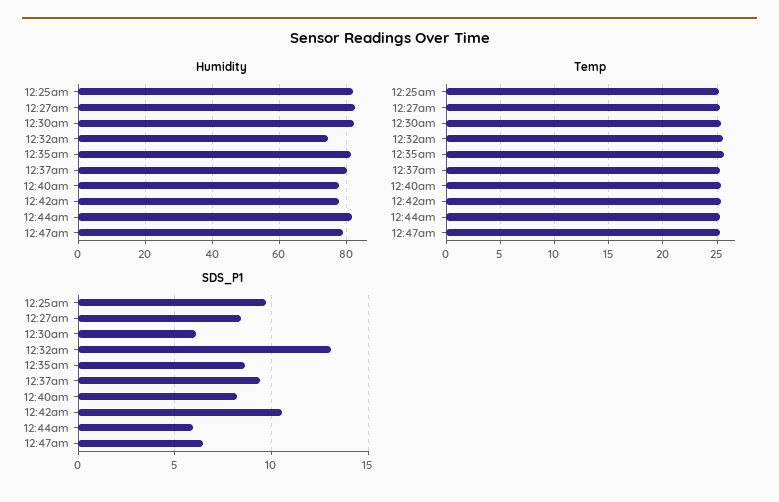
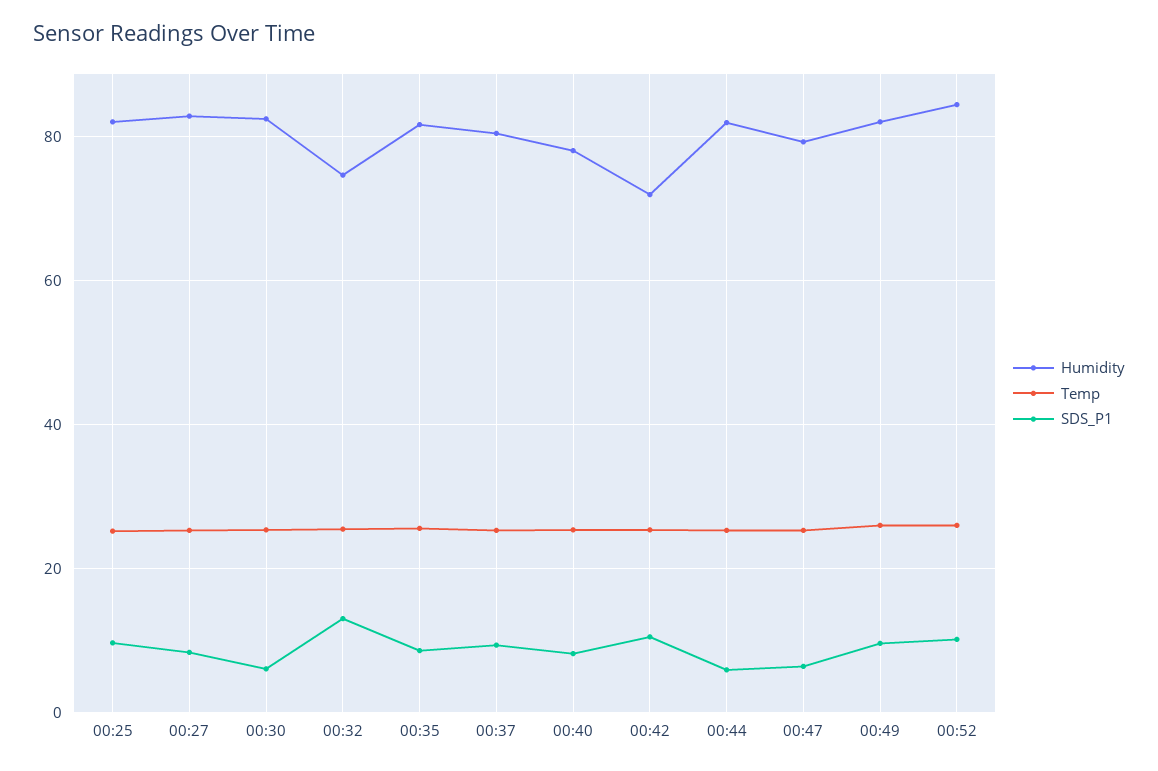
Humidity, 12:42am: 78 -> 72
Humidity, 00:49: none -> 82
Temp, 00:49: none -> 26
SDS_P1, 00:49: none -> 10
Humidity, 00:52: none -> 84
Temp, 00:52: none -> 26
SDS_P1, 00:52: none -> 10

